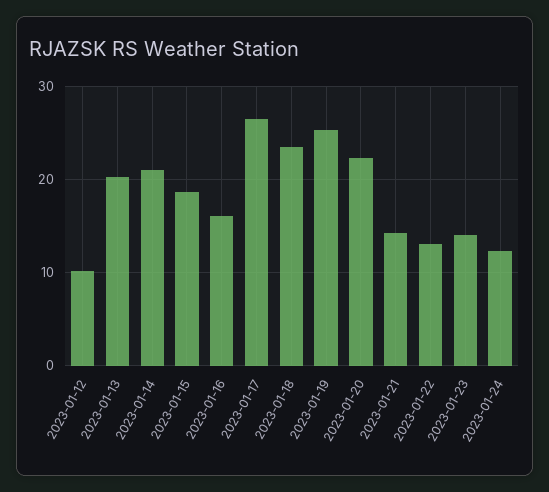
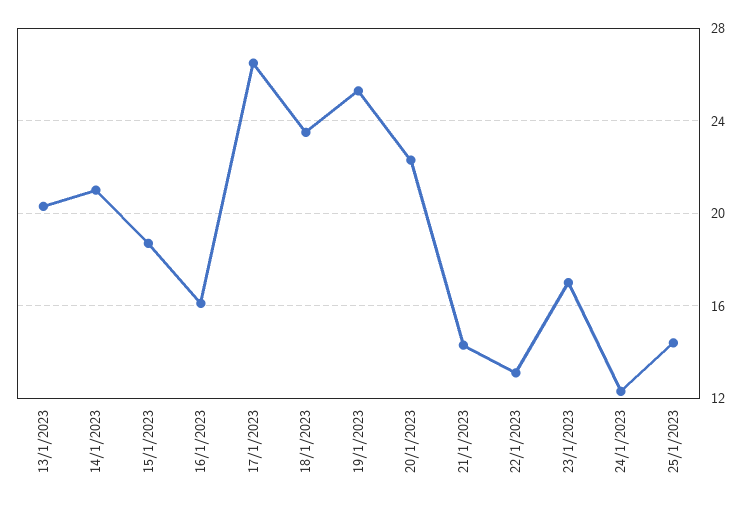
2023-01-12: 10 -> none
2023-01-23: 14 -> 17
25/1/2023: none -> 14.5

